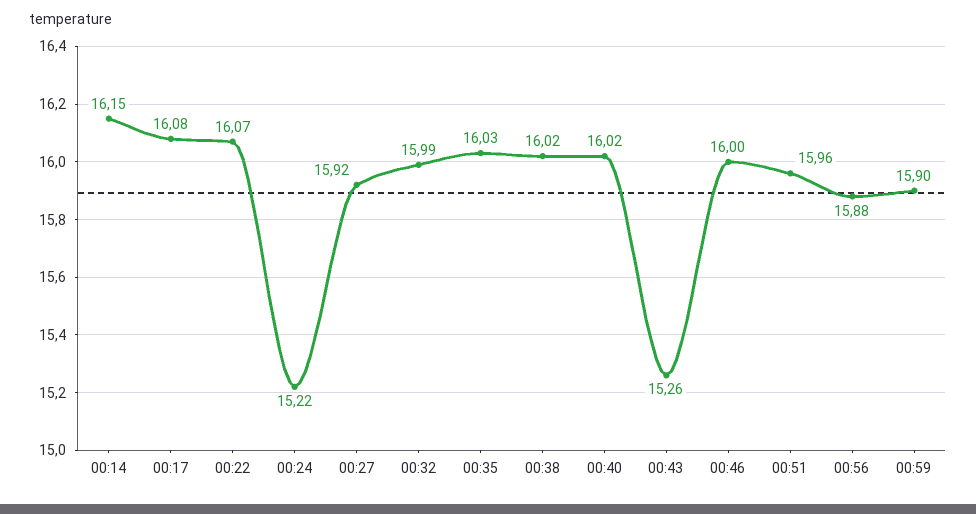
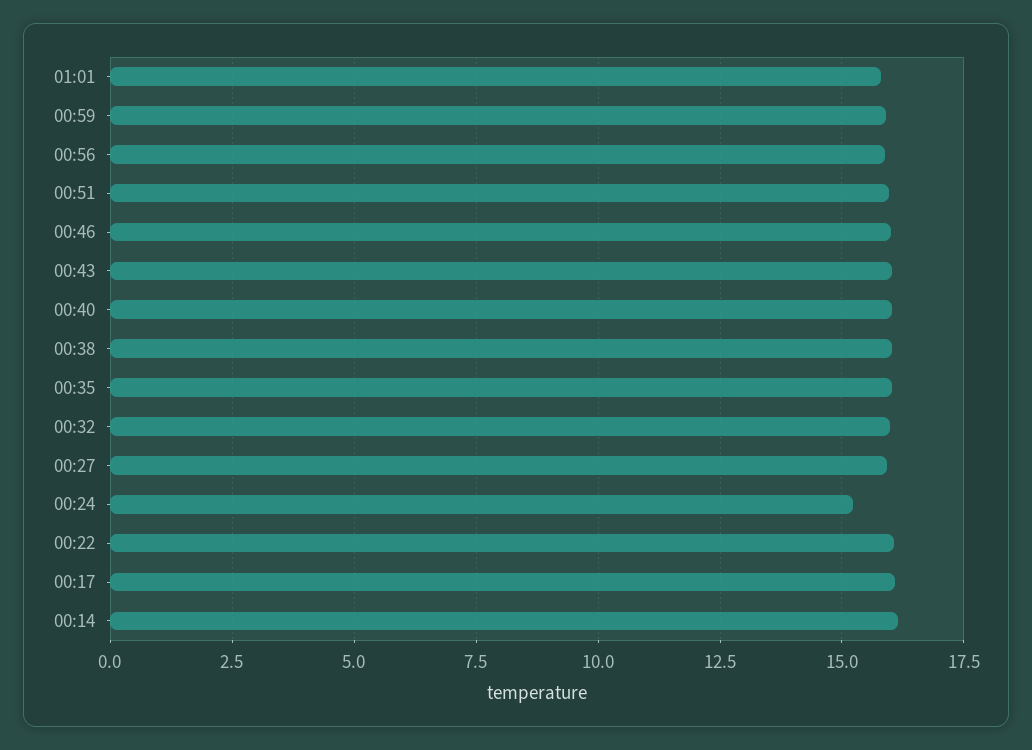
00:43: 15.26 -> 16
01:01: none -> 15.75

